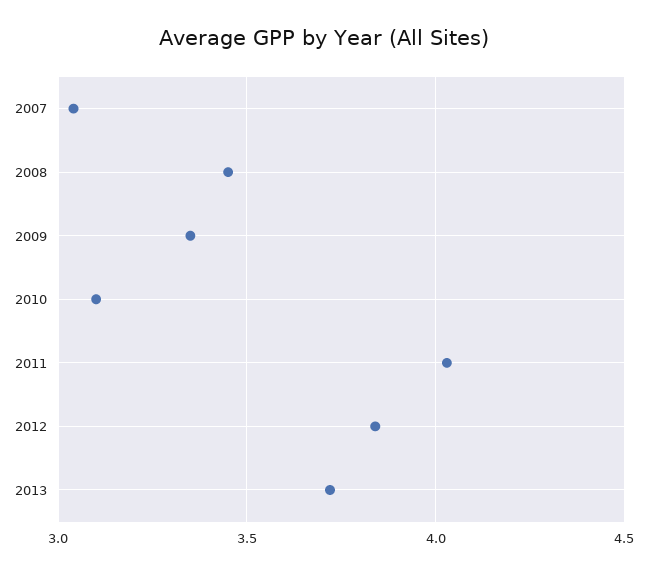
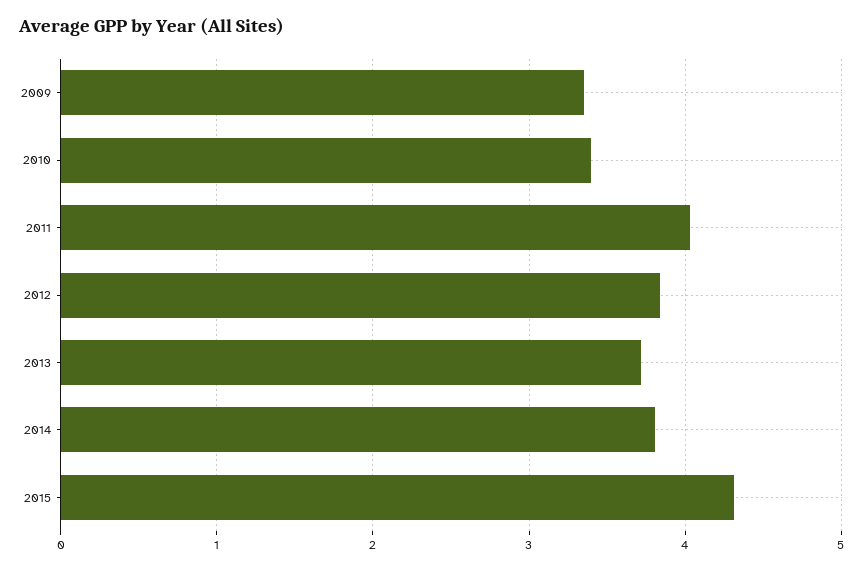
2007: 3.05 -> none
2008: 3.45 -> none
2010: 3.1 -> 3.4
2014: none -> 3.8
2015: none -> 4.3

